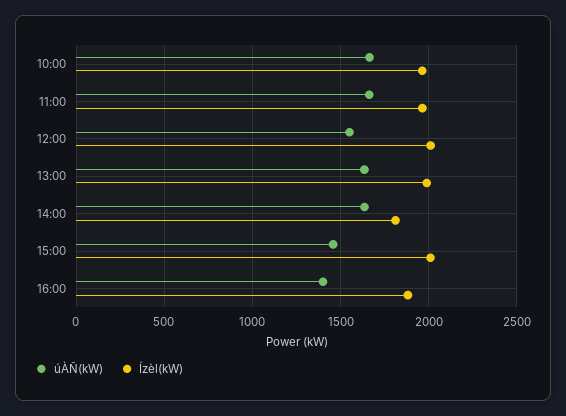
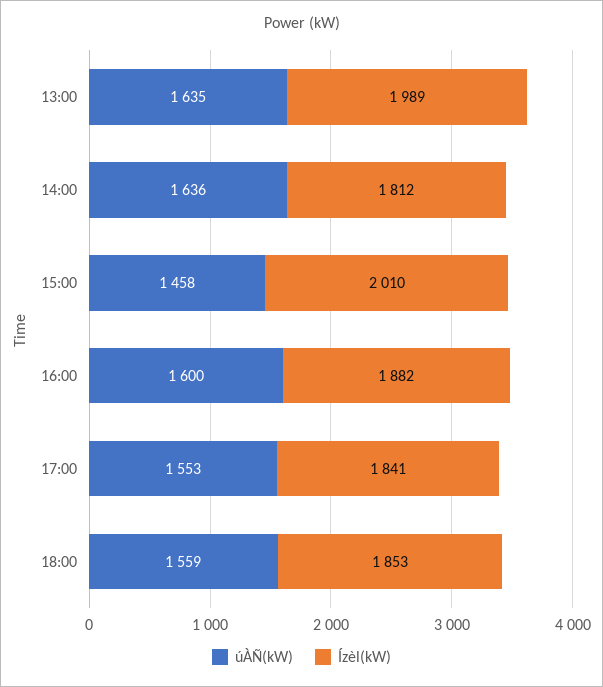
úÀÑ(kW), 10:00: 1650 -> none
Ízèl(kW), 10:00: 1950 -> none
úÀÑ(kW), 11:00: 1650 -> none
Ízèl(kW), 11:00: 1950 -> none
úÀÑ(kW), 12:00: 1550 -> none
Ízèl(kW), 12:00: 2000 -> none
úÀÑ(kW), 16:00: 1400 -> 1600
úÀÑ(kW), 17:00: none -> 1553
Ízèl(kW), 17:00: none -> 1841
úÀÑ(kW), 18:00: none -> 1559
Ízèl(kW), 18:00: none -> 1853

